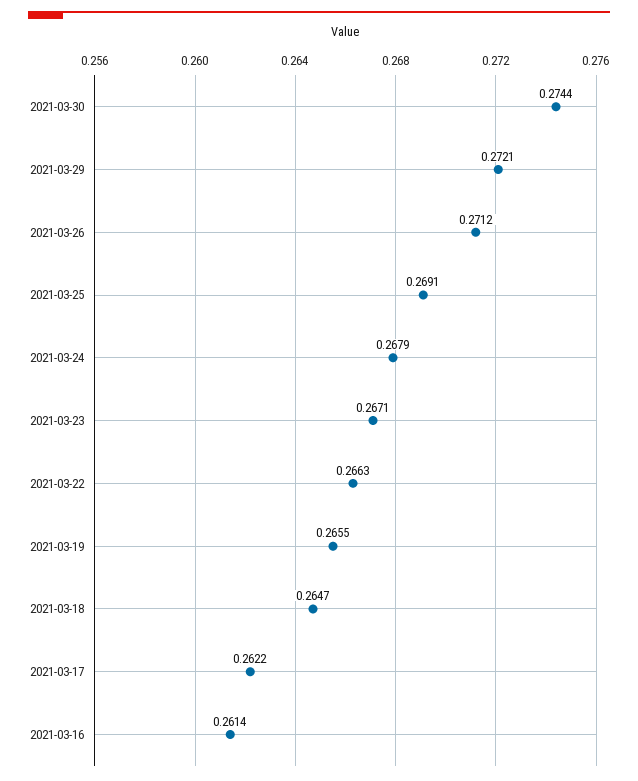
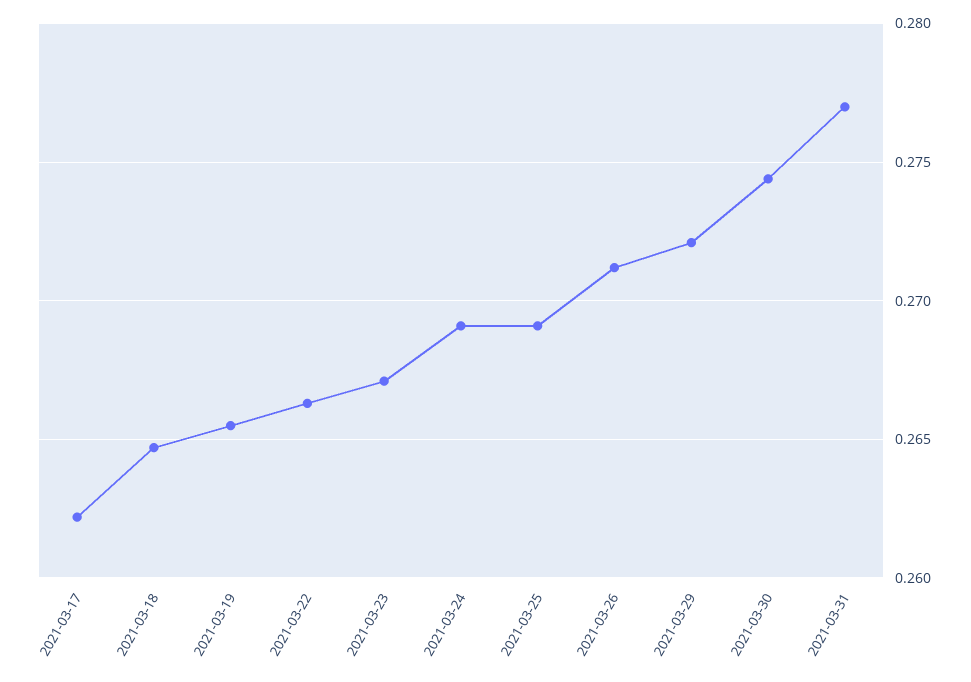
2021-03-24: 0.2679 -> 0.269
2021-03-16: 0.2614 -> none
2021-03-31: none -> 0.277

